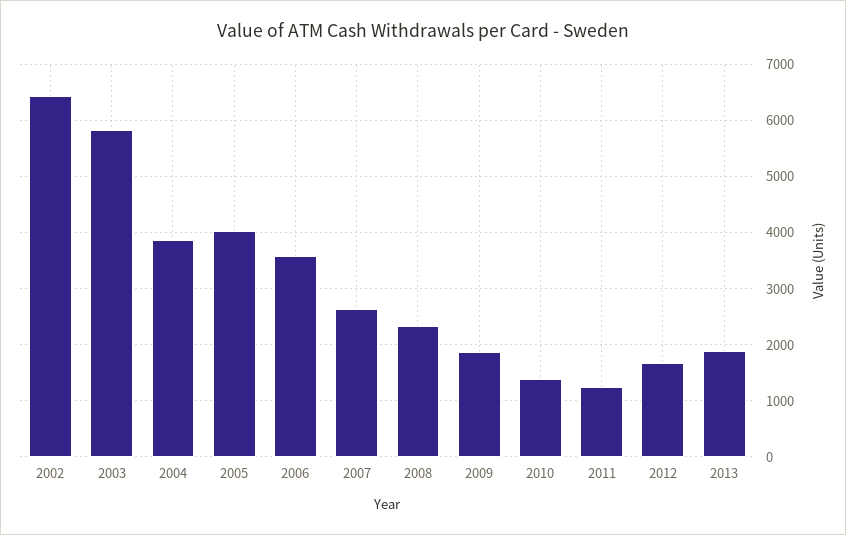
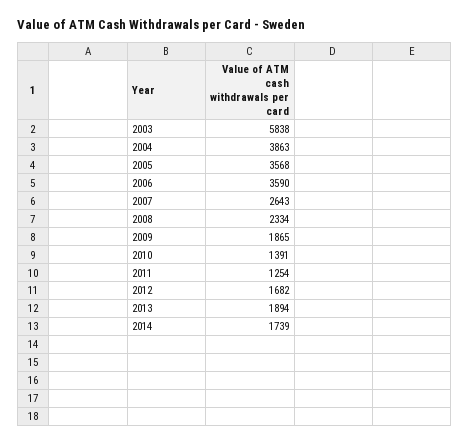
2002: 6400 -> none
2005: 4000 -> 3568
2014: none -> 1739

